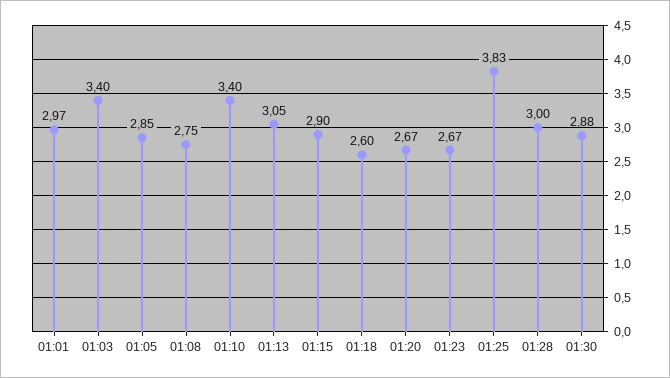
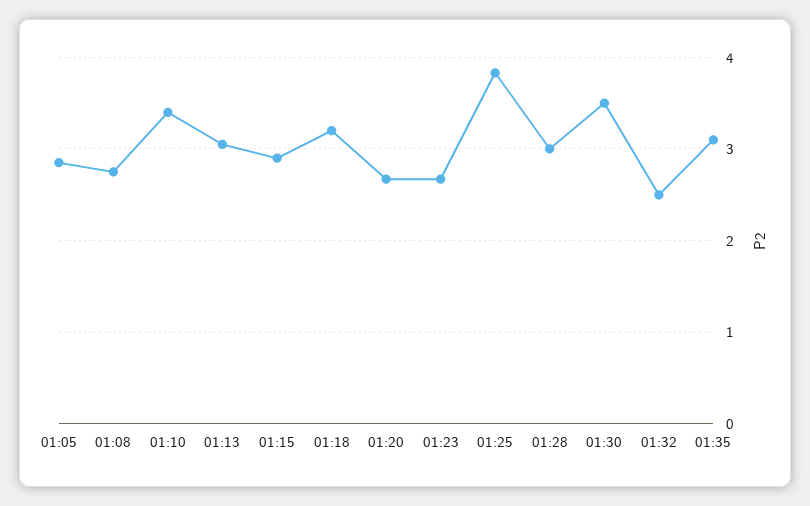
01:01: 2.97 -> none
01:03: 3.4 -> none
01:18: 2.6 -> 3.2
01:30: 2.88 -> 3.5
01:32: none -> 2.5
01:35: none -> 3.1

